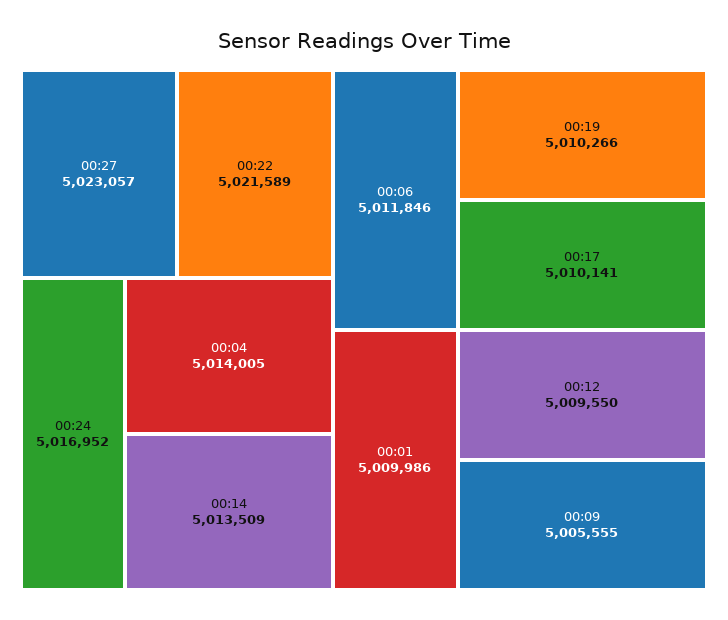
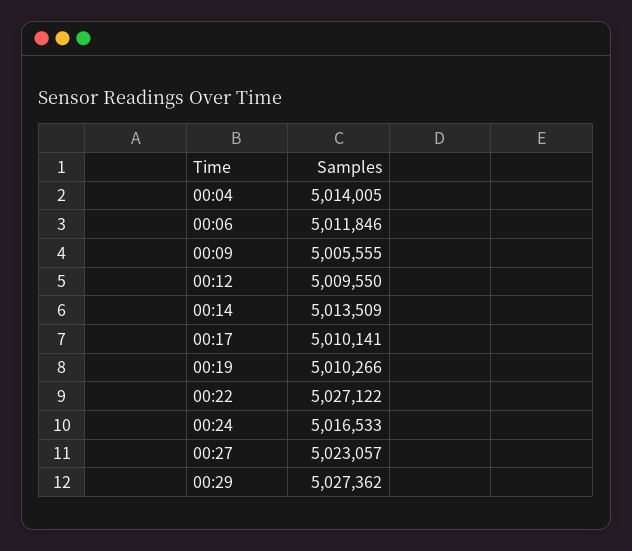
00:22: 5021589 -> 5027122
00:24: 5016952 -> 5016533
00:01: 5009986 -> none
00:29: none -> 5027362

